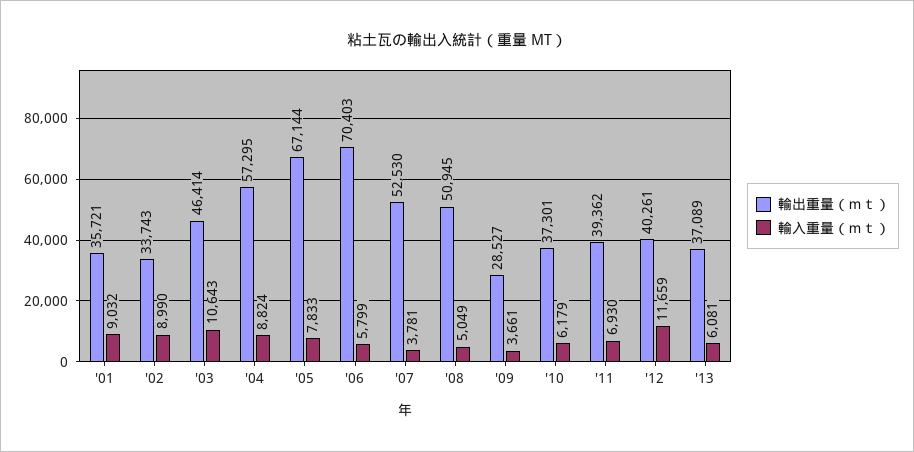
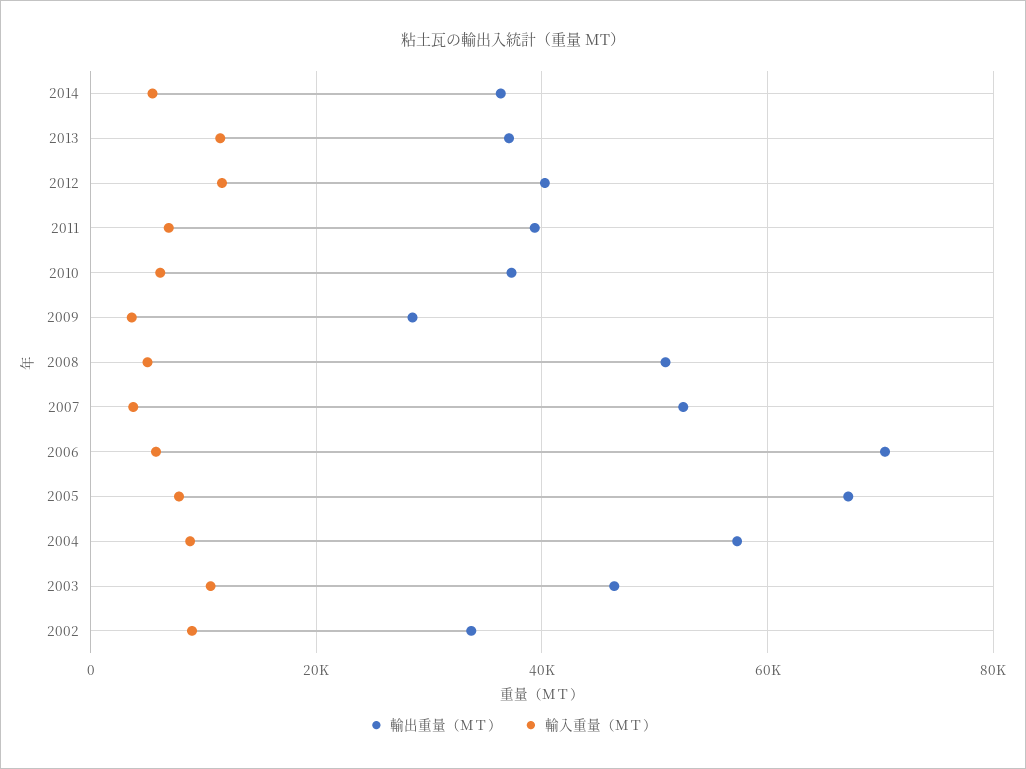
輸出重量（ｍｔ）, '01: 35721 -> none
輸入重量（ｍｔ）, '01: 9032 -> none
輸入重量（ｍｔ）, '13: 6081 -> 12000
輸出重量（ｍｔ）, 2014: none -> 36000
輸入重量（ｍｔ）, 2014: none -> 6000

